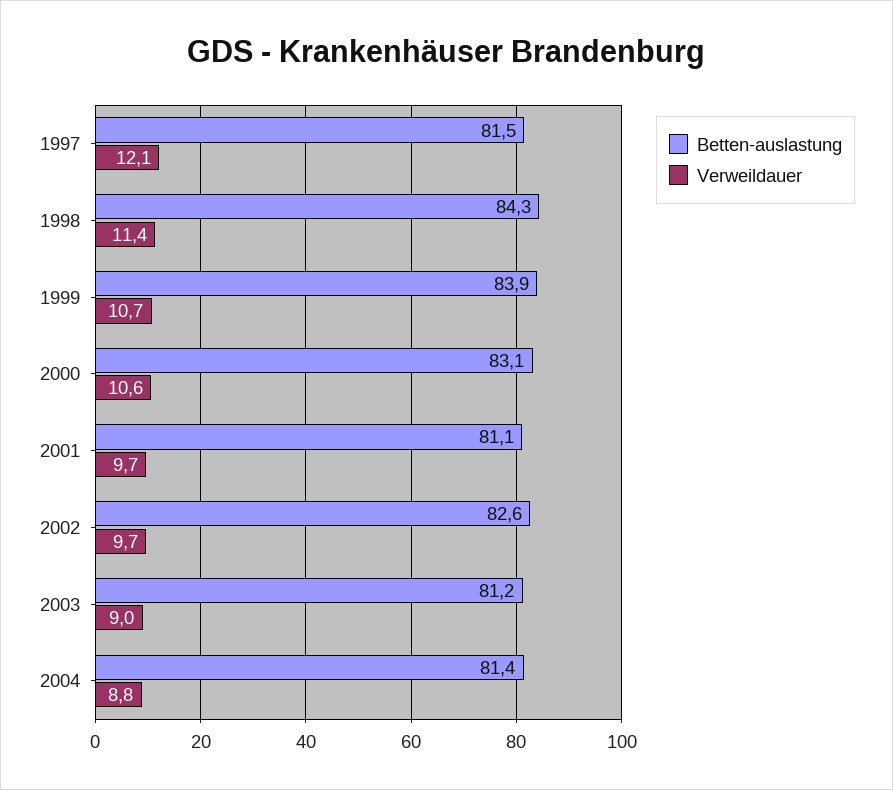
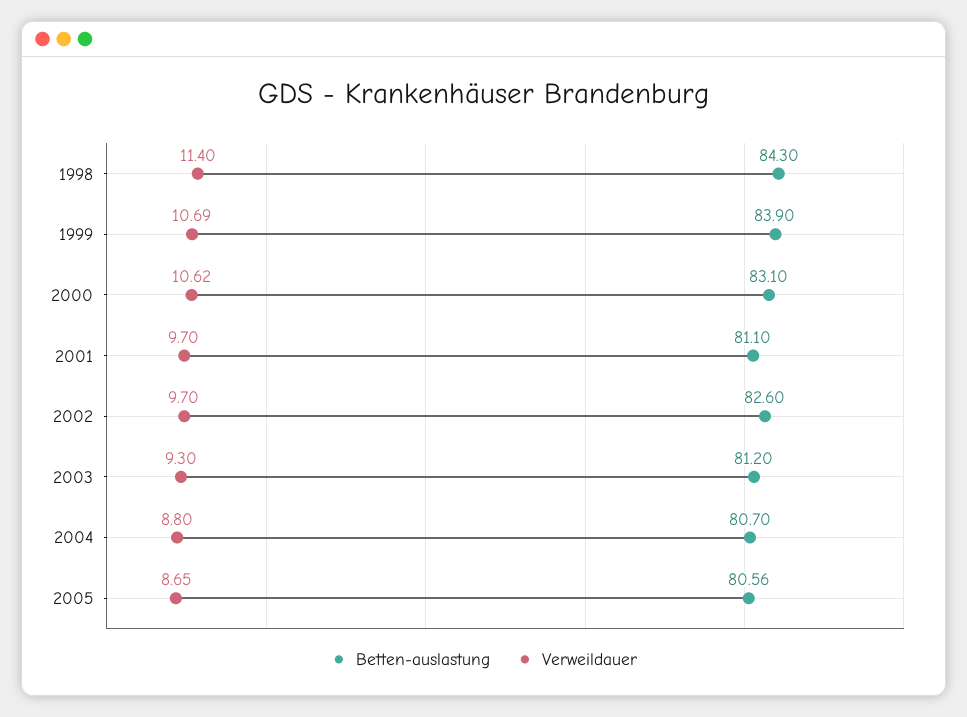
Betten-auslastung, 1997: 81.5 -> none
Verweildauer, 1997: 12.1 -> none
Verweildauer, 2003: 9 -> 9.3
Betten-auslastung, 2004: 81.4 -> 80.7
Betten-auslastung, 2005: none -> 80.56
Verweildauer, 2005: none -> 8.65

